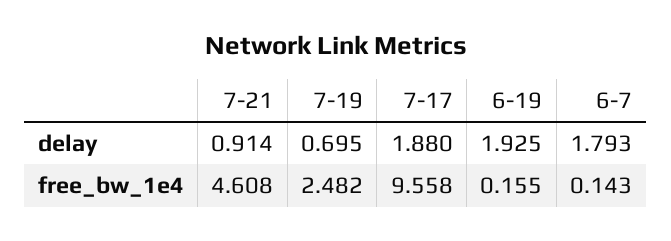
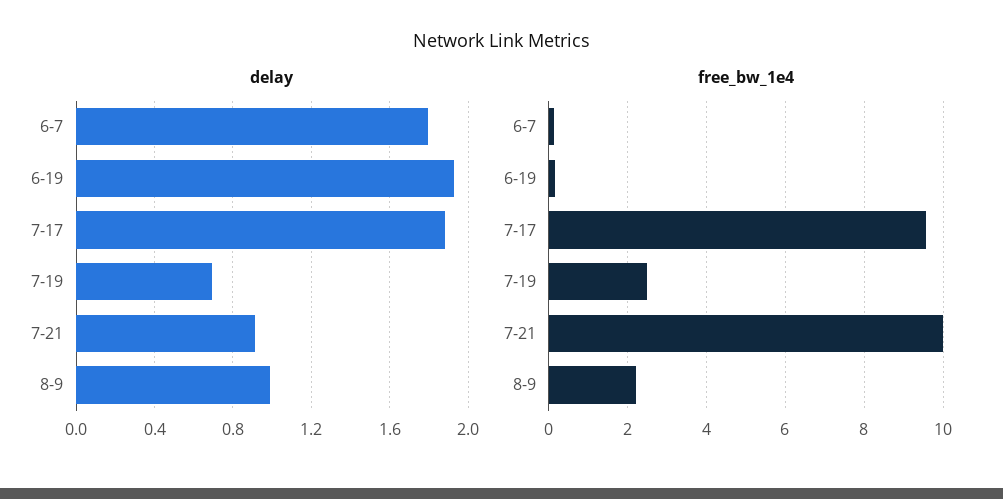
free_bw_1e4, 7-21: 4.608 -> 10
delay, 8-9: none -> 1
free_bw_1e4, 8-9: none -> 2.2

